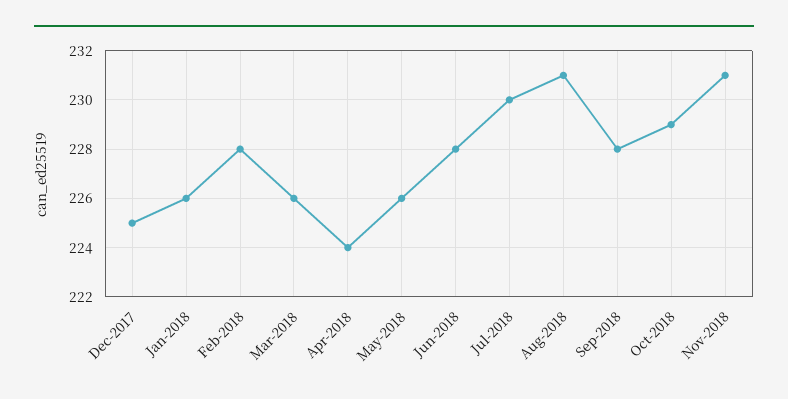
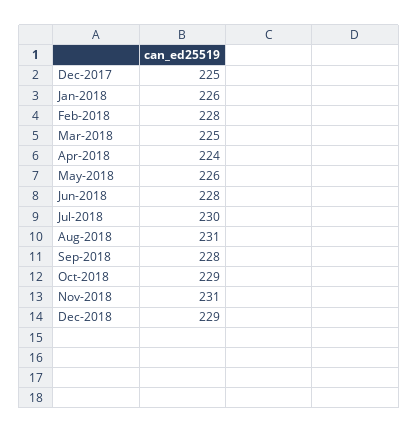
Mar-2018: 226 -> 225
Dec-2018: none -> 229

